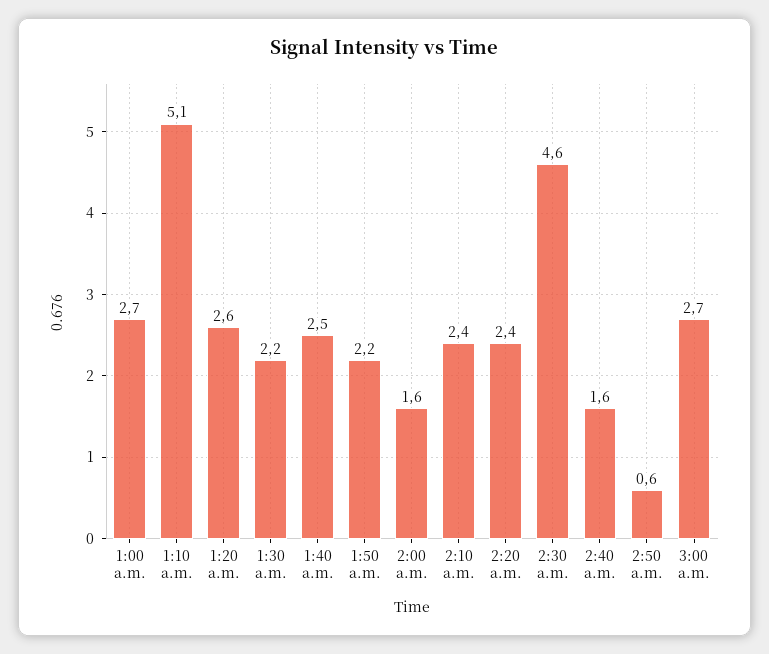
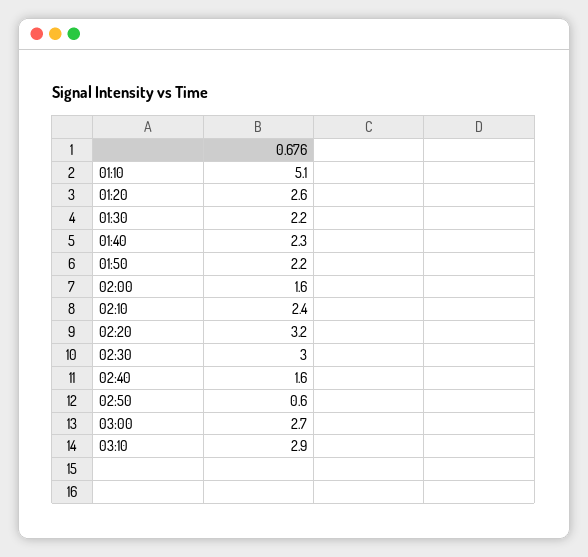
1:00 a.m.: 2.7 -> none
1:40 a.m.: 2.5 -> 2.3
2:20 a.m.: 2.4 -> 3.2
2:30 a.m.: 4.6 -> 3
03:10: none -> 2.9

